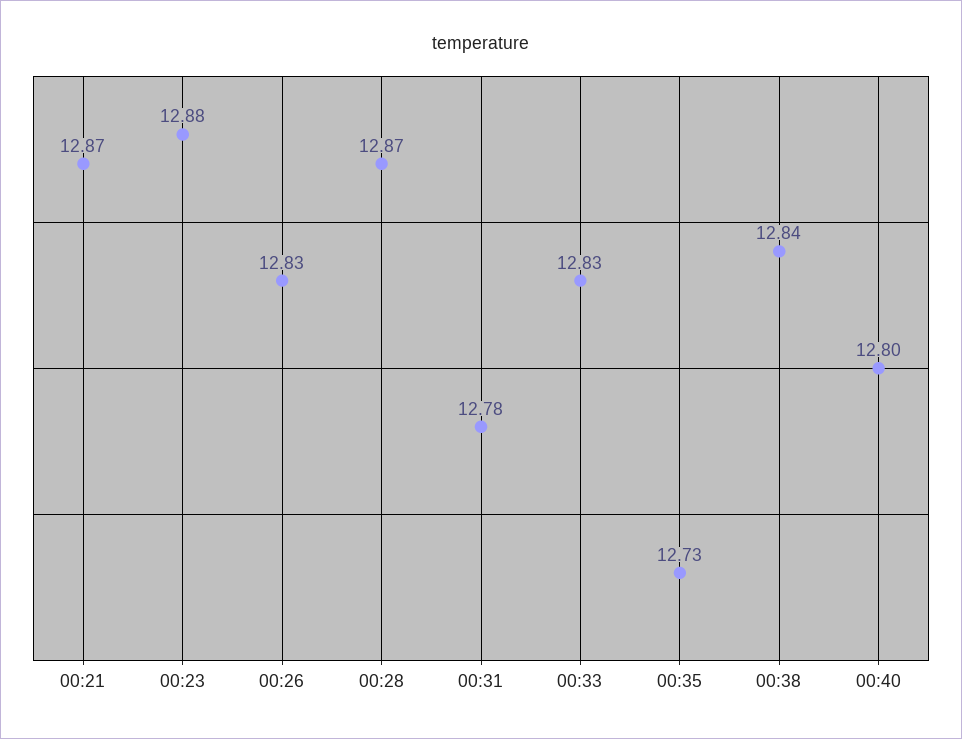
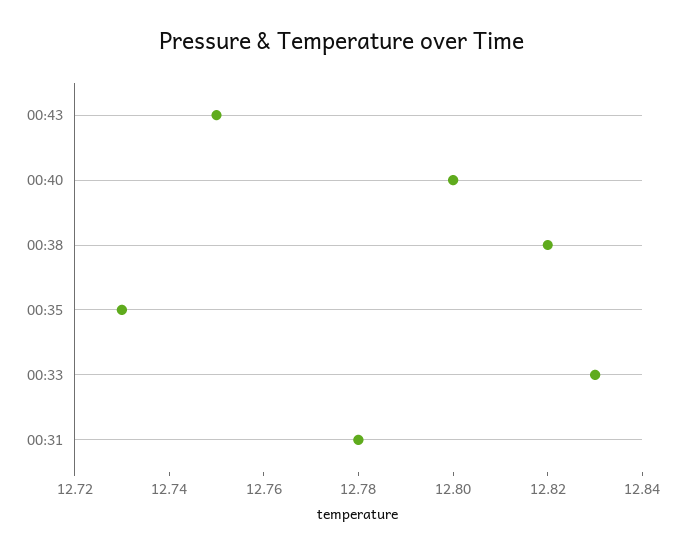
00:21: 12.87 -> none
00:23: 12.88 -> none
00:26: 12.83 -> none
00:28: 12.87 -> none
00:38: 12.84 -> 12.82
00:43: none -> 12.75

